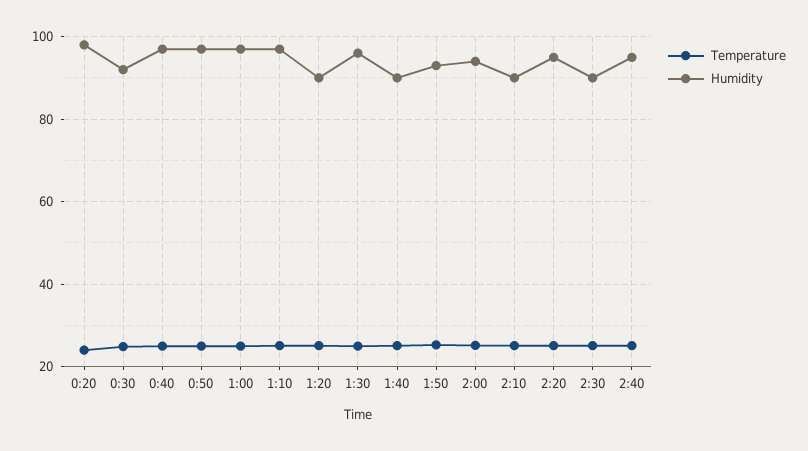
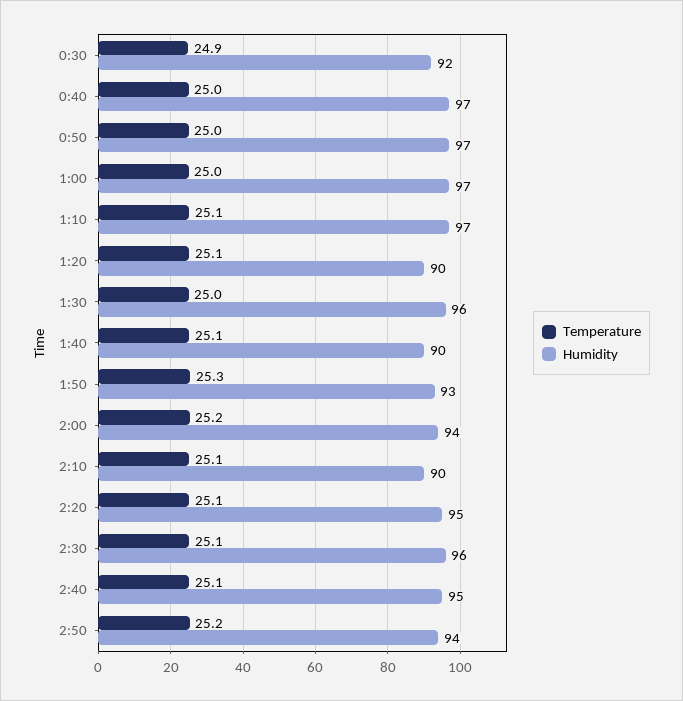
Temperature, 0:20: 24 -> none
Humidity, 0:20: 98 -> none
Humidity, 2:30: 90 -> 96
Temperature, 2:50: none -> 25.2
Humidity, 2:50: none -> 94

